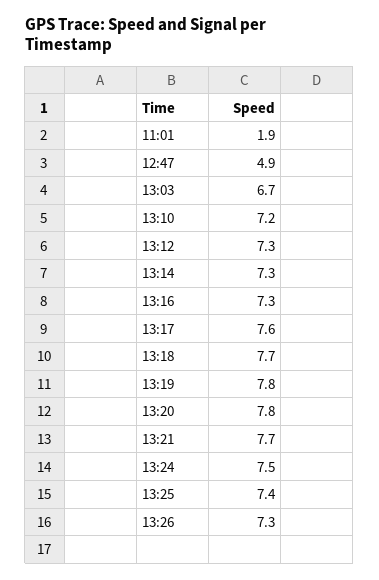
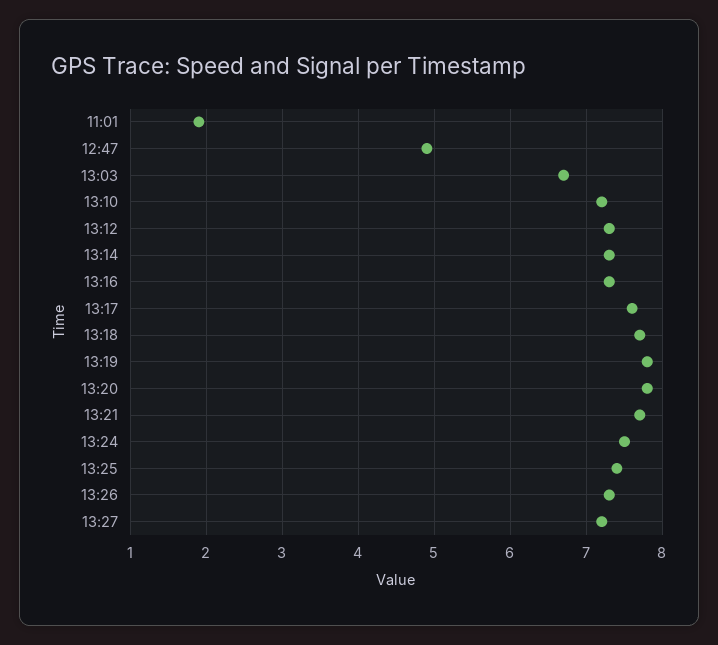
13:27: none -> 7.2

